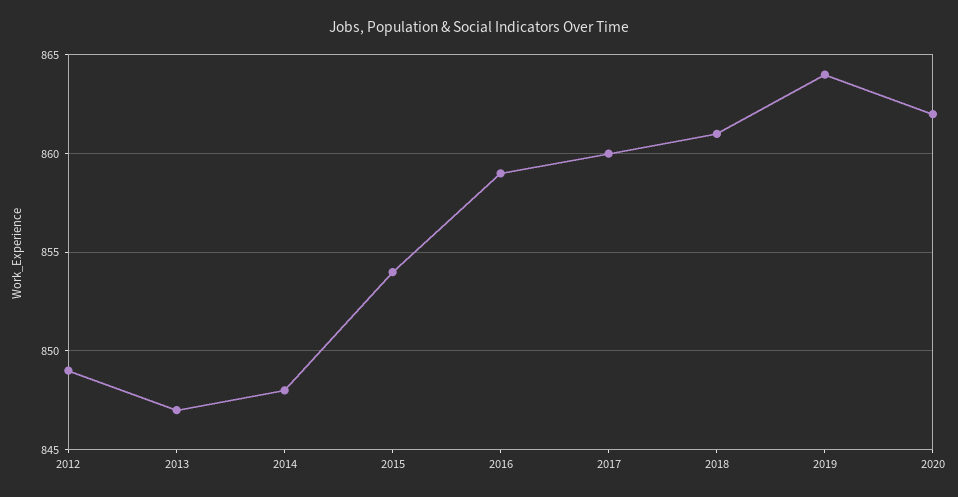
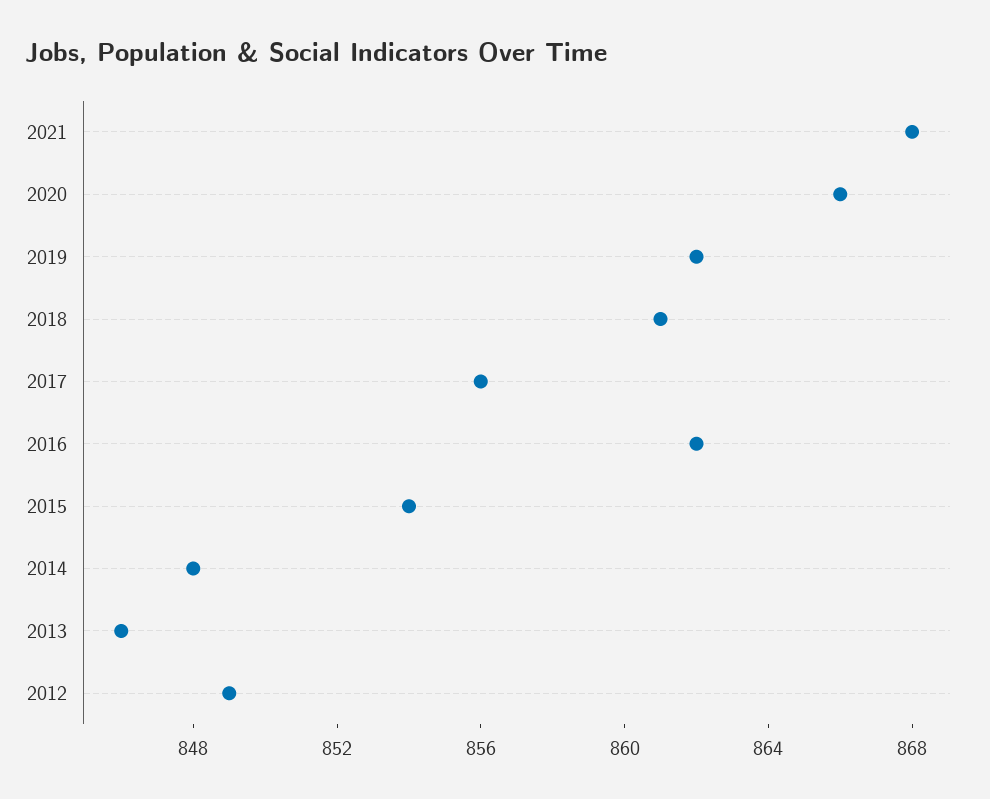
2013: 847 -> 846
2016: 859 -> 862
2017: 860 -> 856
2019: 864 -> 862
2020: 862 -> 866
2021: none -> 868

